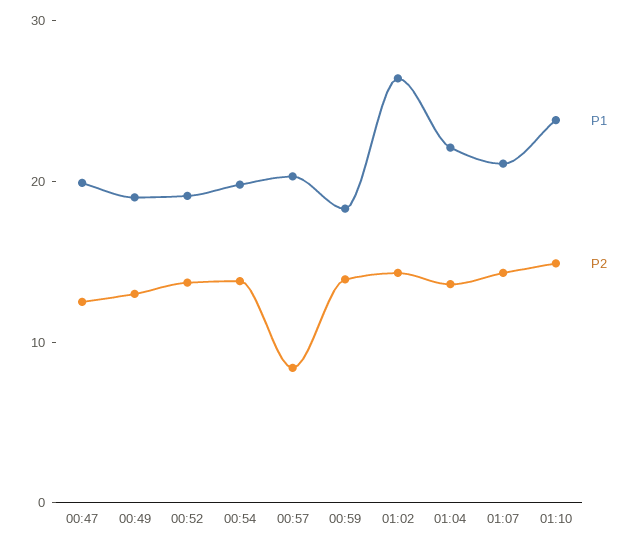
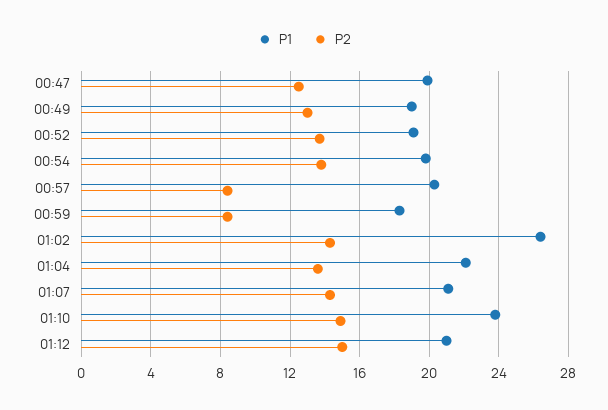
P2, 00:59: 14 -> 8.5
P1, 01:12: none -> 21
P2, 01:12: none -> 15

